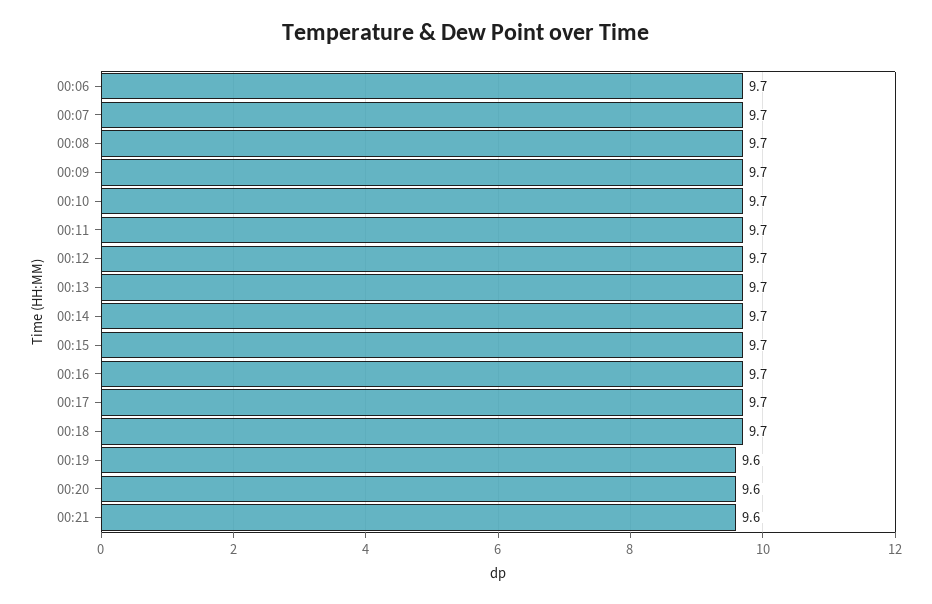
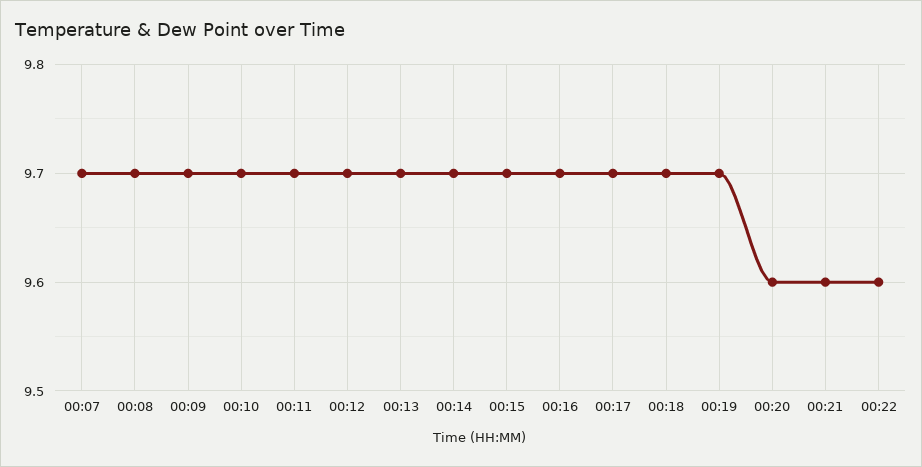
00:06: 9.7 -> none
00:19: 9.6 -> 9.7
00:22: none -> 9.6

